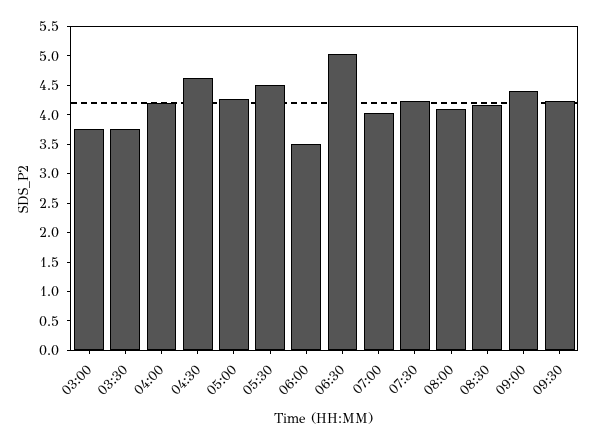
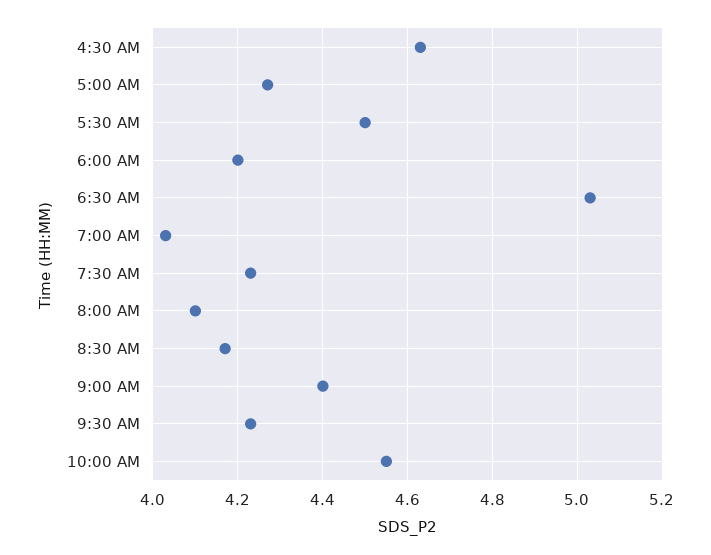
03:00: 3.75 -> none
03:30: 3.75 -> none
04:00: 4.25 -> none
06:00: 3.5 -> 4.2
10:00 AM: none -> 4.55

